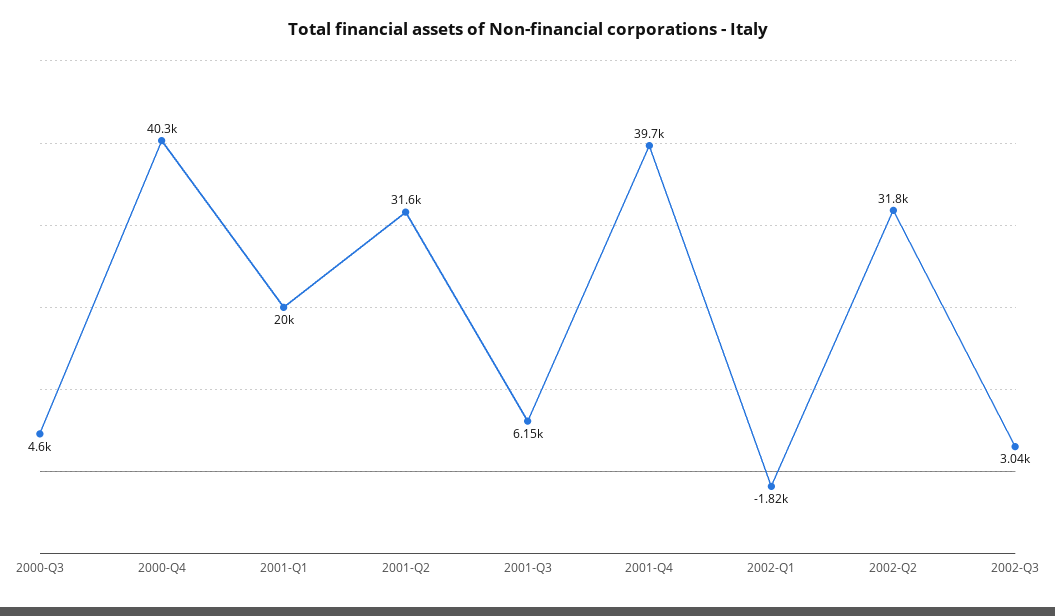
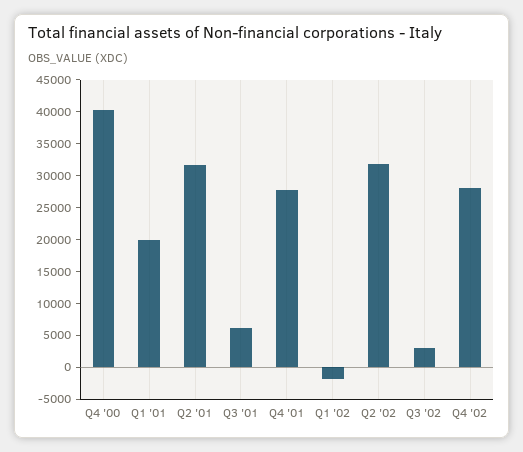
2000-Q3: 4600 -> none
2001-Q4: 39700 -> 27500
Q4 '02: none -> 27500

